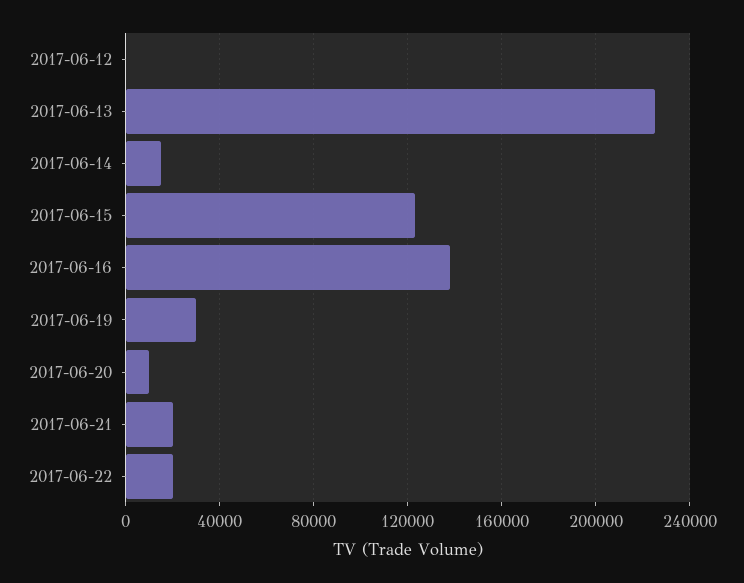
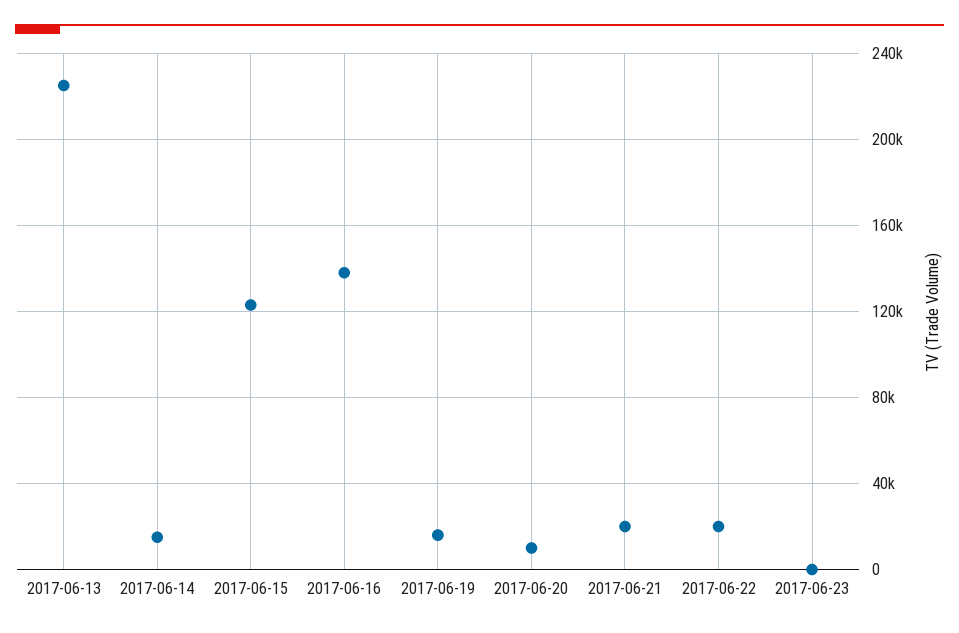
2017-06-12: 0 -> none
2017-06-19: 30000 -> 15000
2017-06-23: none -> 0

